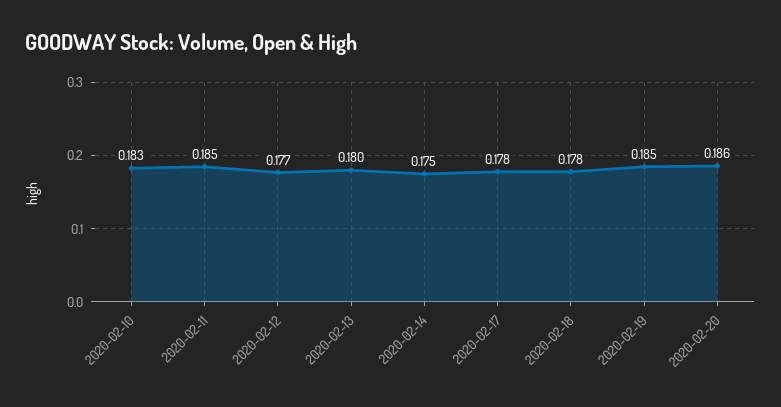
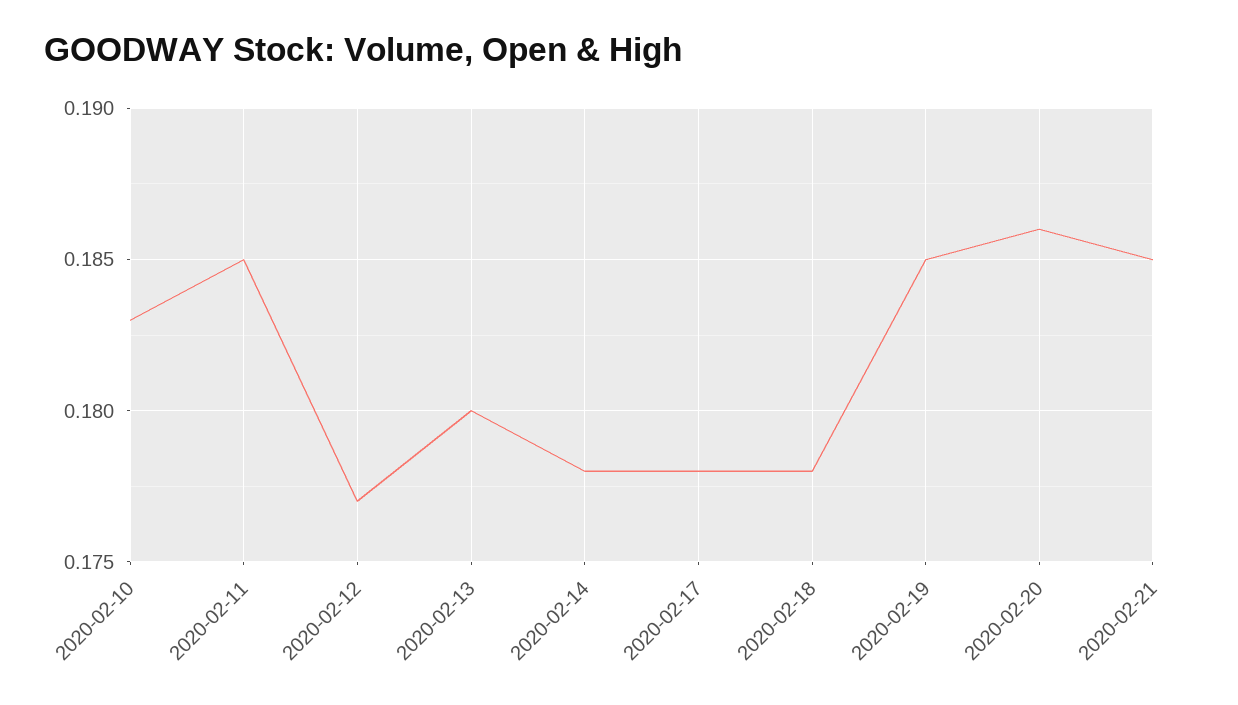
2020-02-14: 0.175 -> 0.178
2020-02-21: none -> 0.185

